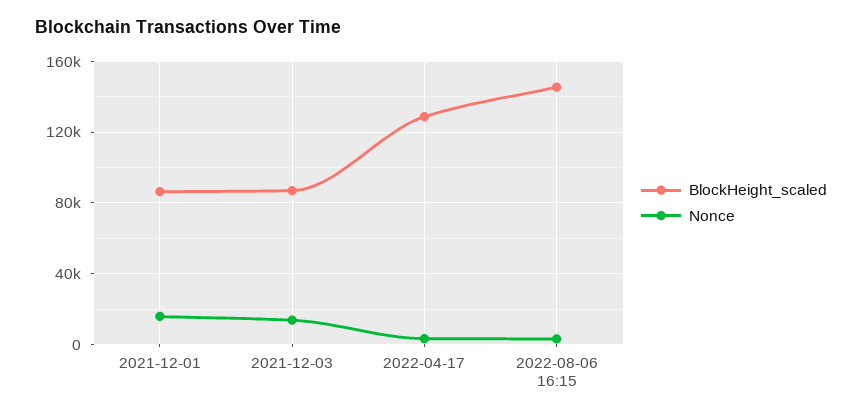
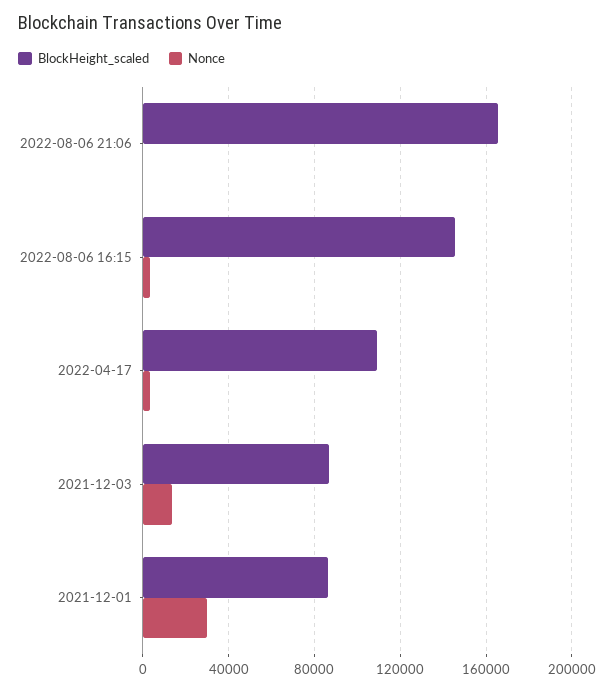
Nonce, 2021-12-01: 15000 -> 30000
BlockHeight_scaled, 2022-04-17: 130000 -> 110000
BlockHeight_scaled, 2022-08-06 21:06: none -> 165000
Nonce, 2022-08-06 21:06: none -> 0

